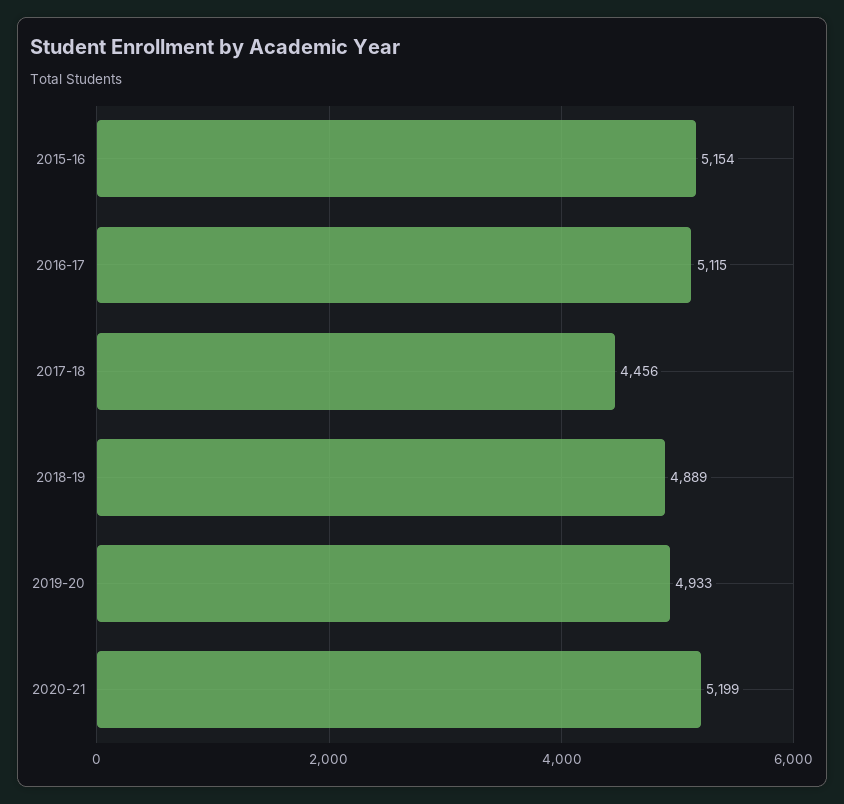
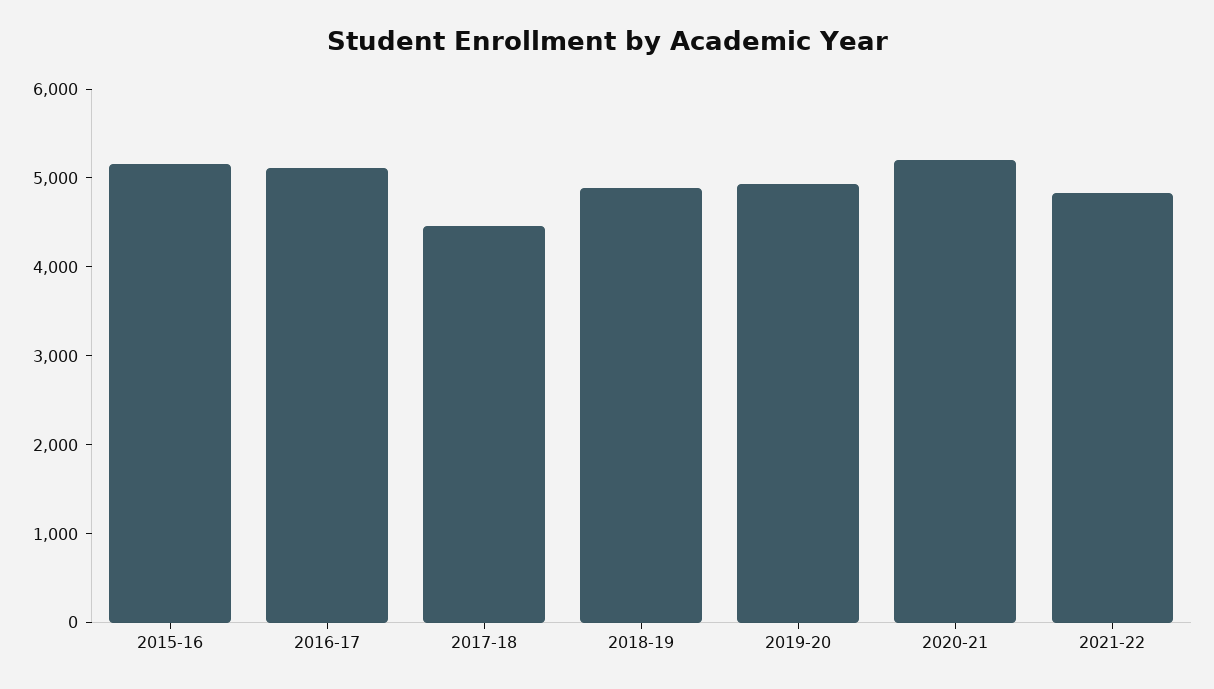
2021-22: none -> 4800

